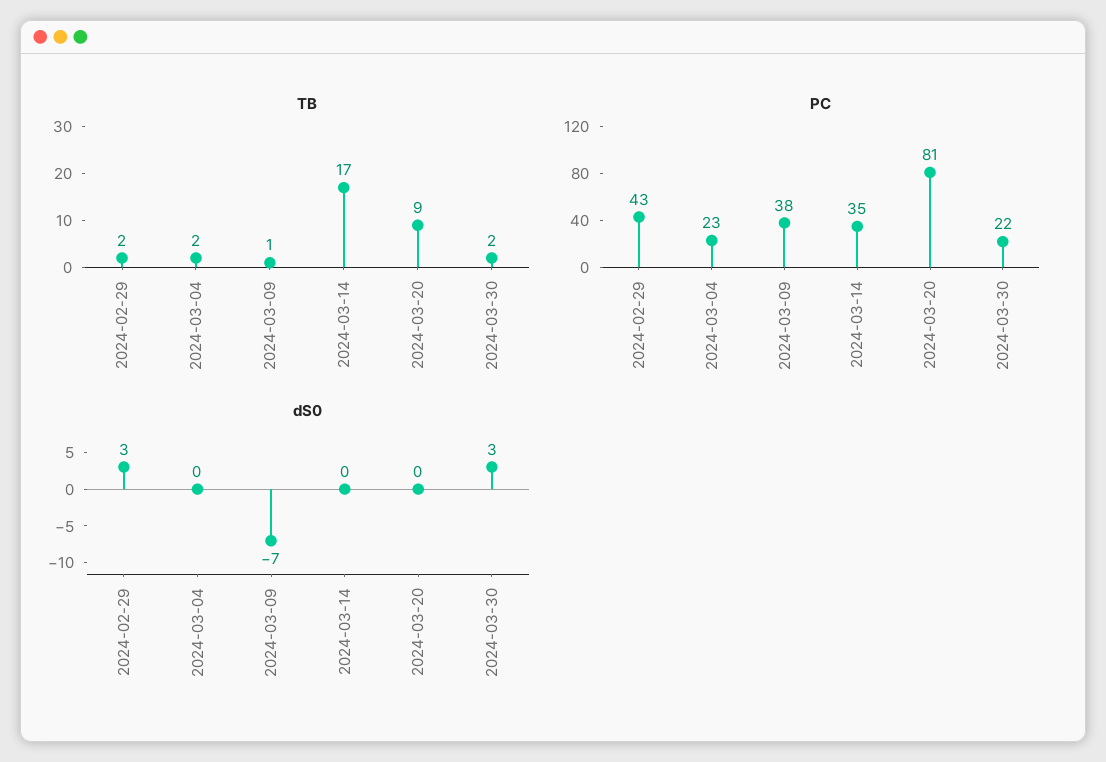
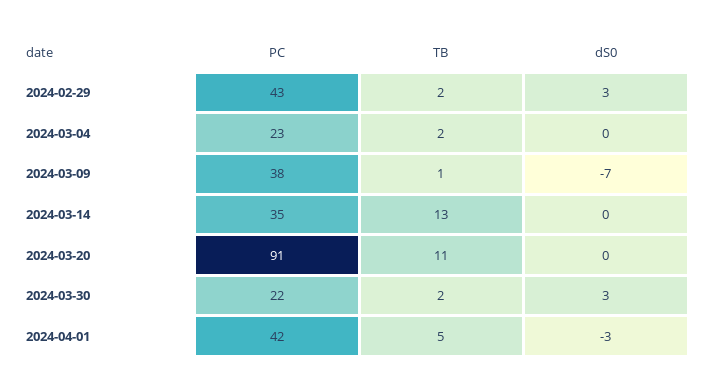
TB, 2024-03-14: 17 -> 13
TB, 2024-03-20: 9 -> 11
PC, 2024-03-20: 81 -> 91
PC, 2024-04-01: none -> 42
TB, 2024-04-01: none -> 5
dS0, 2024-04-01: none -> -3

